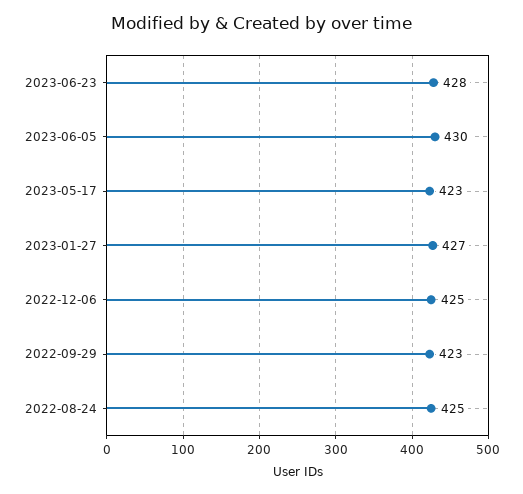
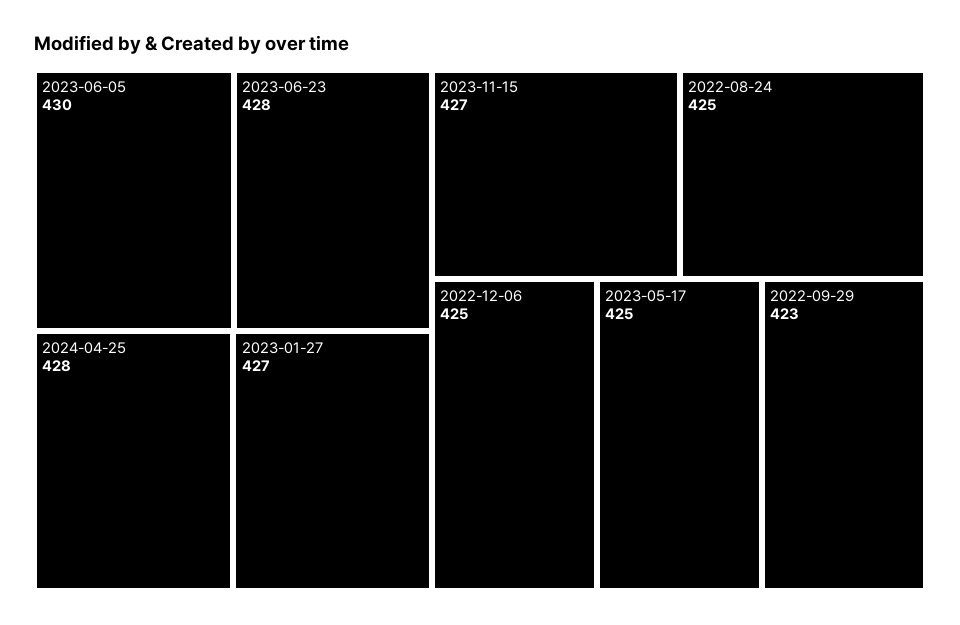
2023-05-17: 423 -> 425
2024-04-25: none -> 428
2023-11-15: none -> 427

